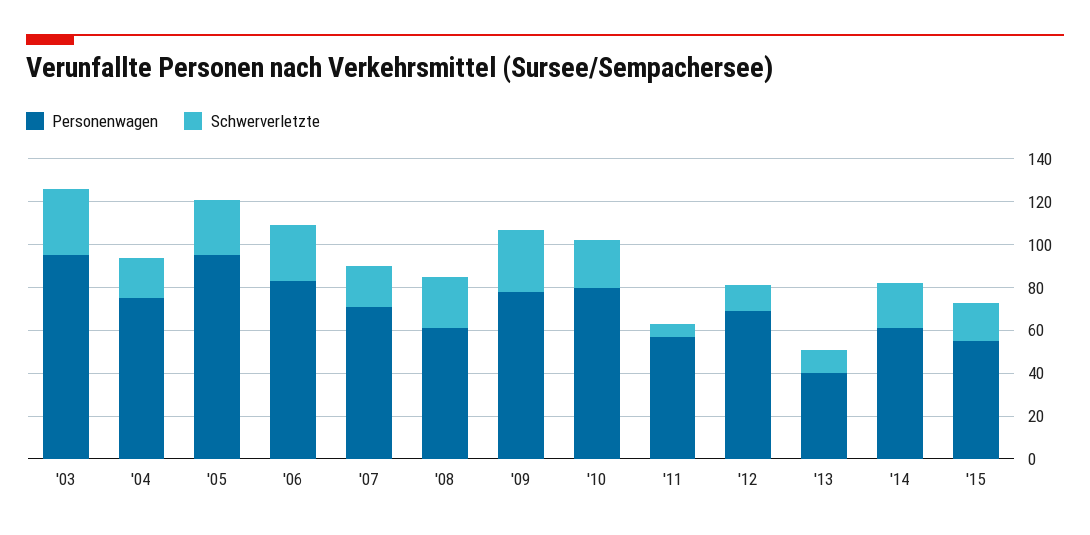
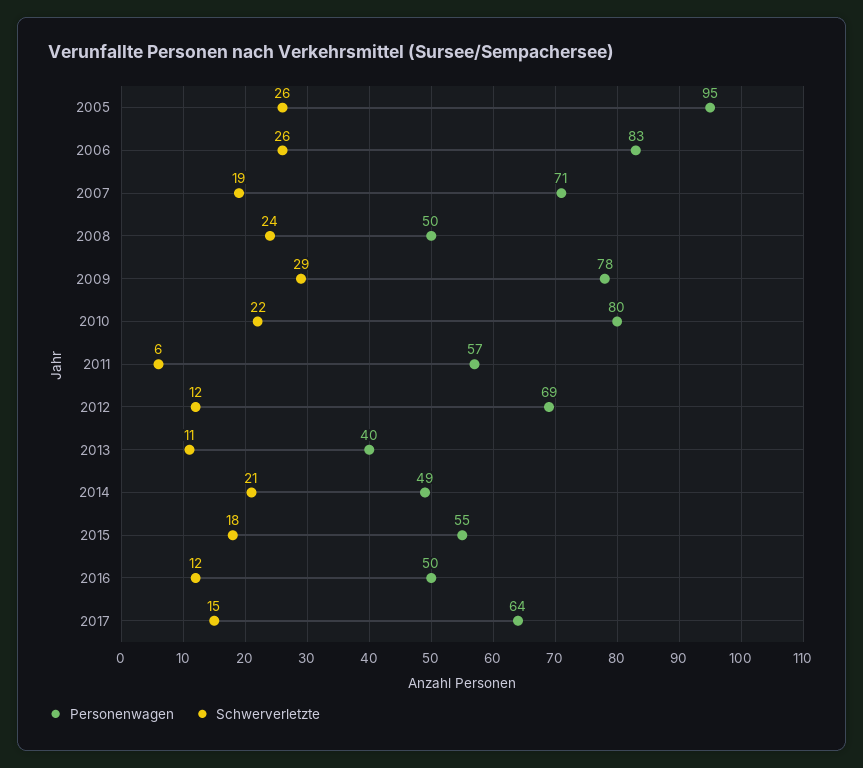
Personenwagen, '03: 95 -> none
Schwerverletzte, '03: 30 -> none
Personenwagen, '04: 75 -> none
Schwerverletzte, '04: 20 -> none
Personenwagen, '08: 60 -> 50
Personenwagen, '14: 60 -> 49
Personenwagen, 2016: none -> 50
Schwerverletzte, 2016: none -> 12
Personenwagen, 2017: none -> 64
Schwerverletzte, 2017: none -> 15

